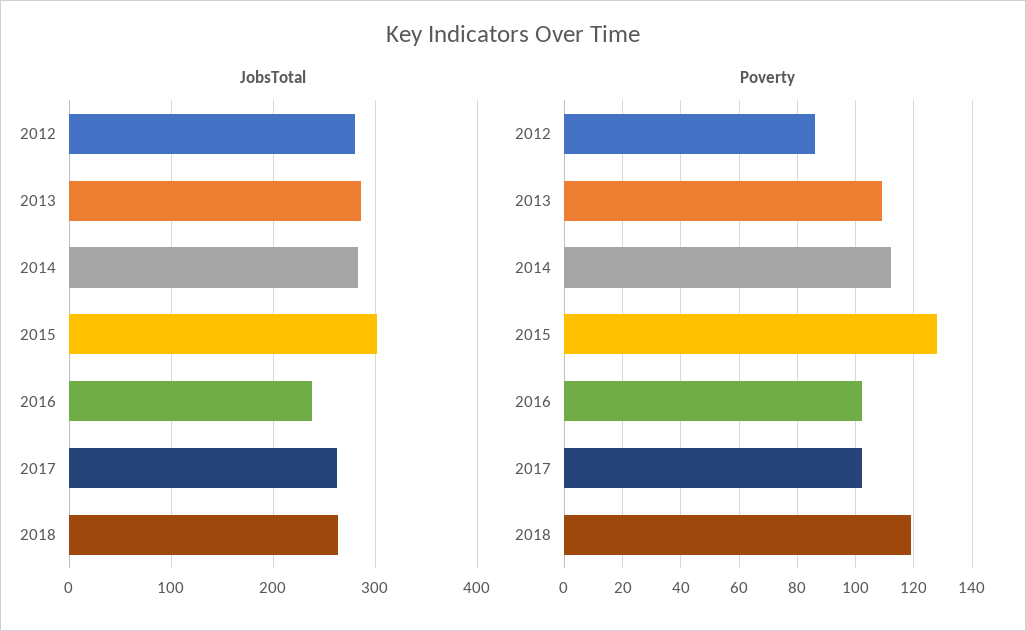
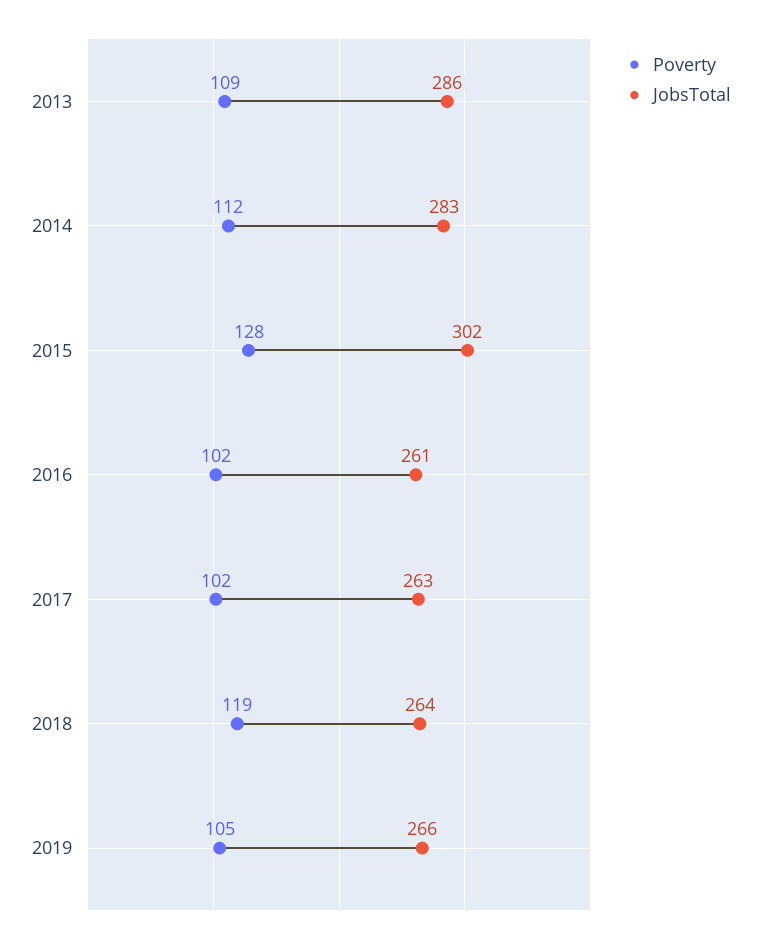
JobsTotal, 2012: 280 -> none
JobsTotal, 2016: 240 -> 261
Poverty, 2012: 85 -> none
Poverty, 2019: none -> 105
JobsTotal, 2019: none -> 266

